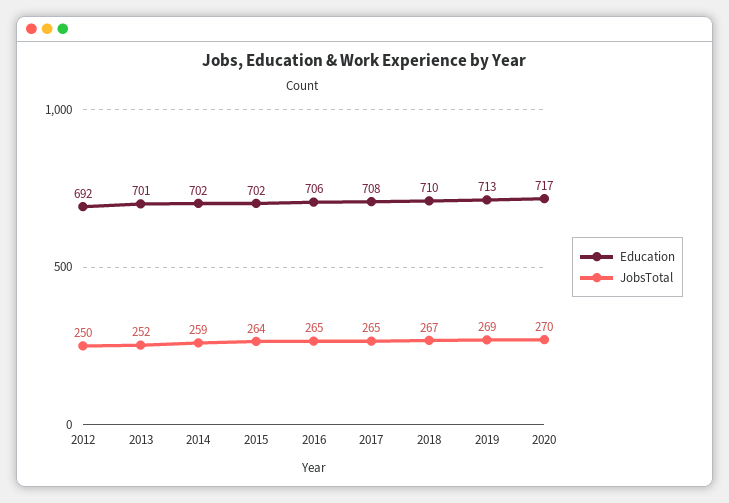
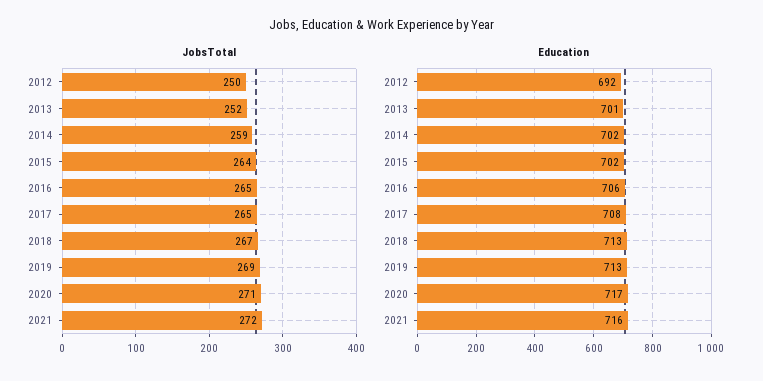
Education, 2018: 710 -> 713
JobsTotal, 2020: 270 -> 271
JobsTotal, 2021: none -> 272
Education, 2021: none -> 716

